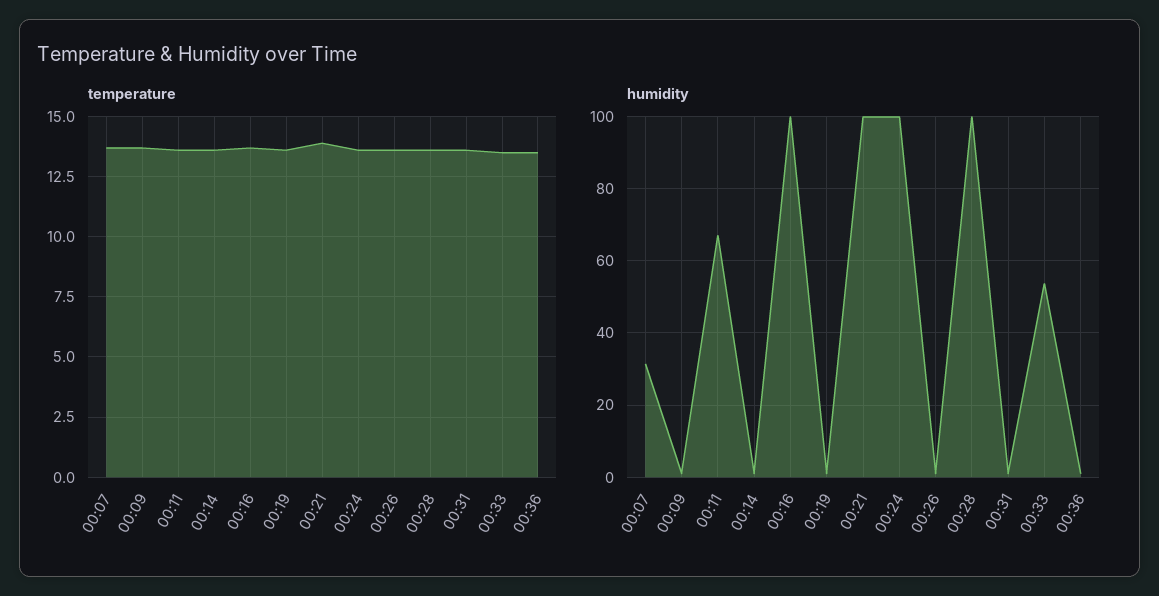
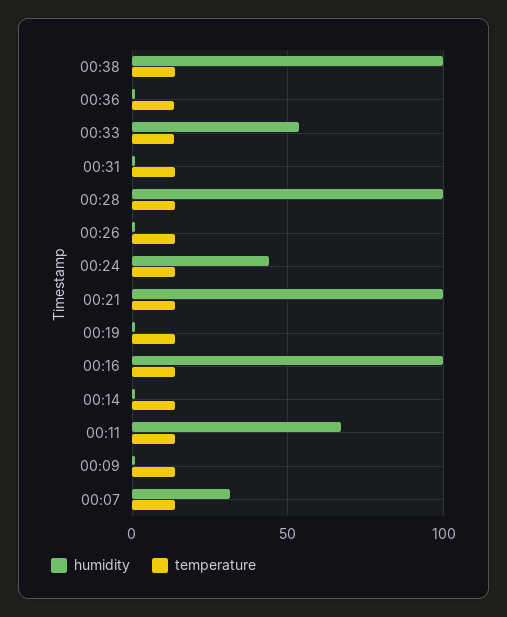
humidity, 00:24: 100 -> 45
humidity, 00:38: none -> 100
temperature, 00:38: none -> 15

